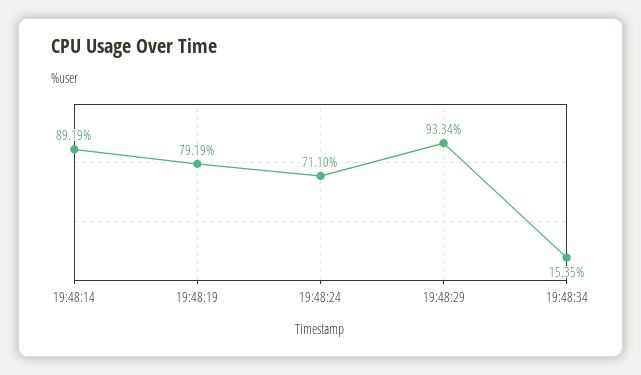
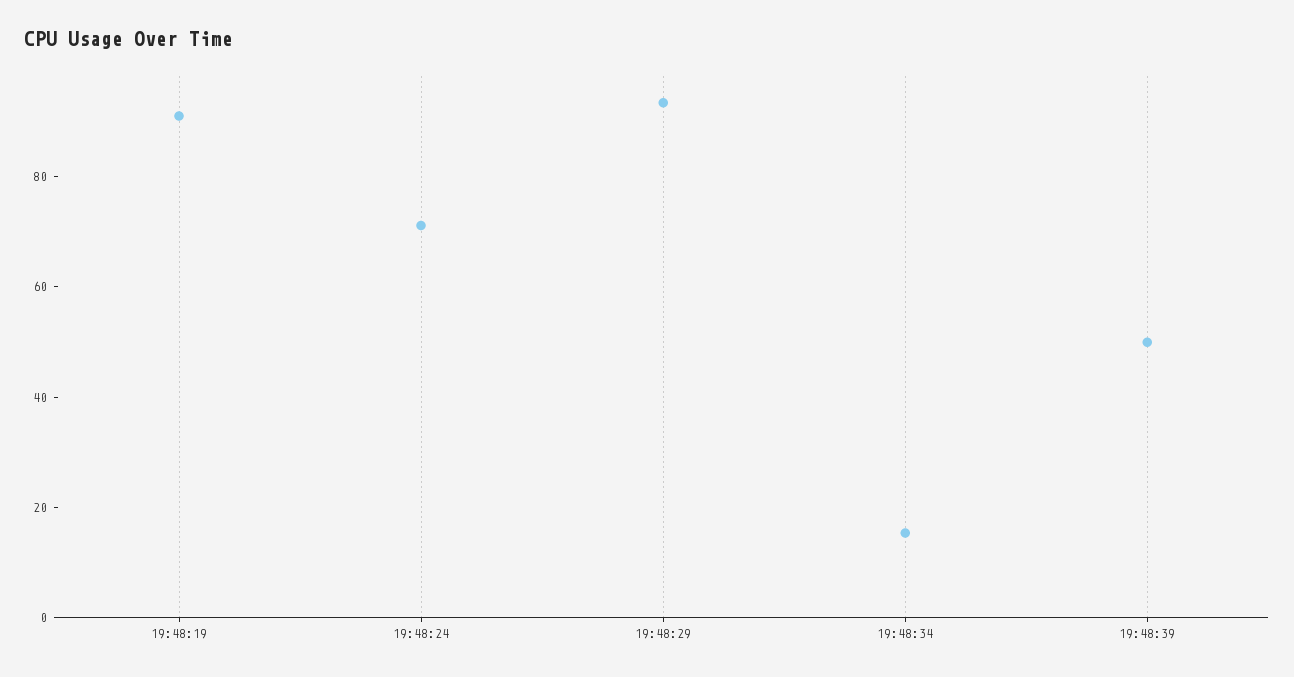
19:48:14: 89.19 -> none
19:48:19: 79.19 -> 90
19:48:39: none -> 50

